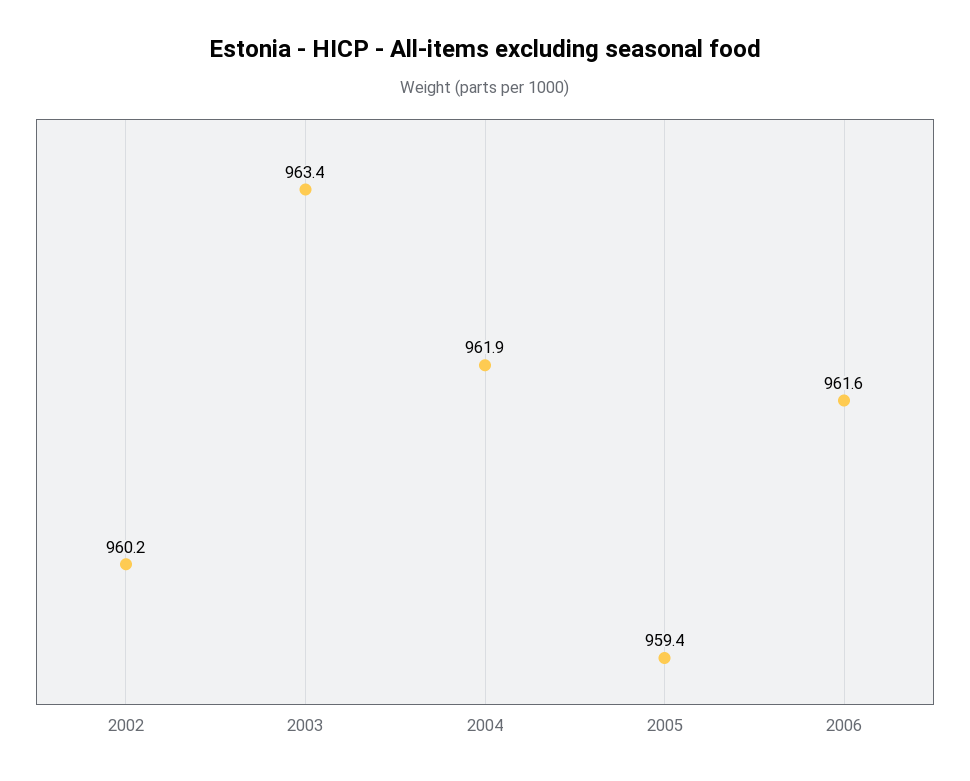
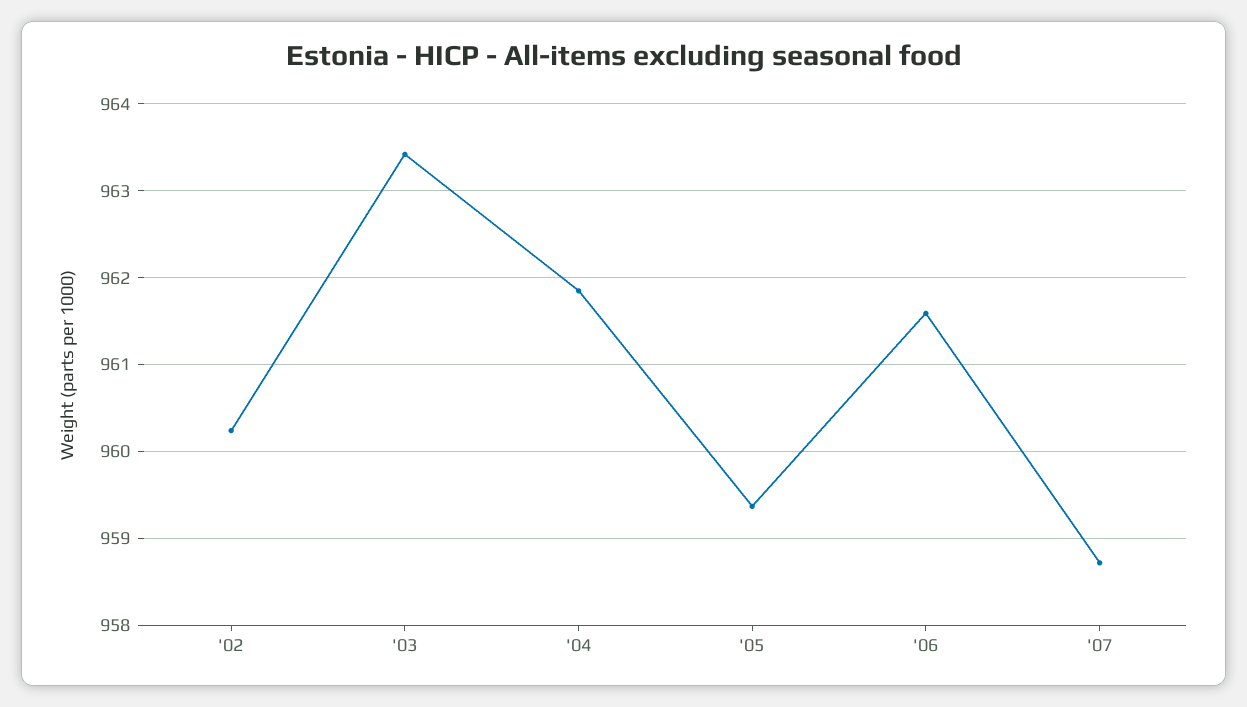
'07: none -> 958.7

